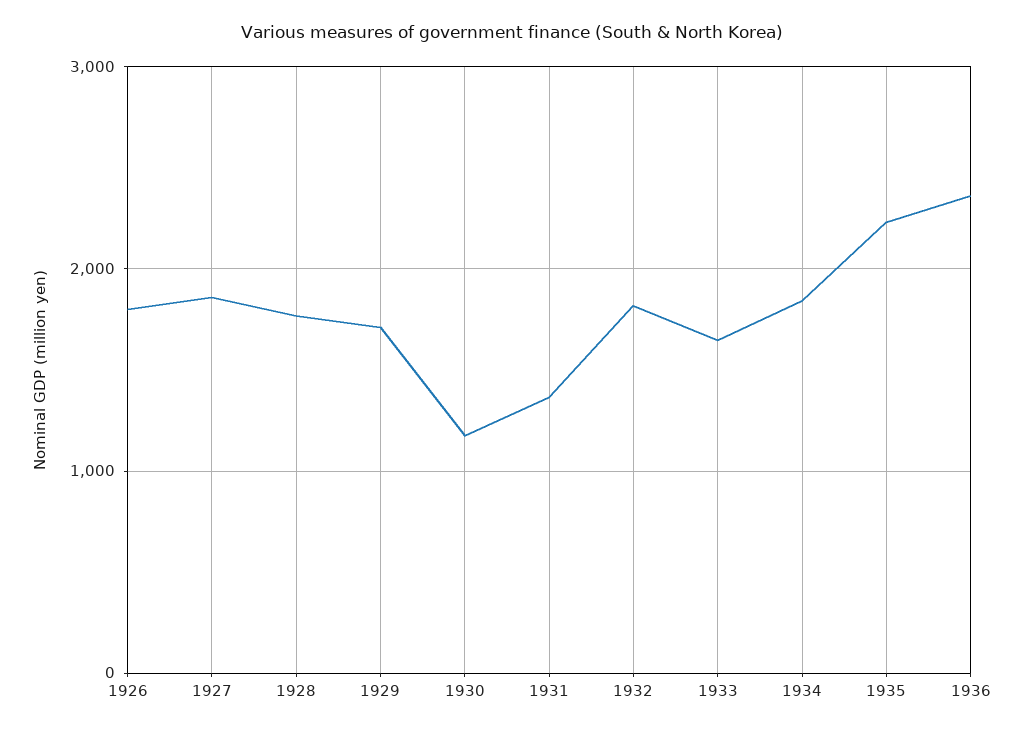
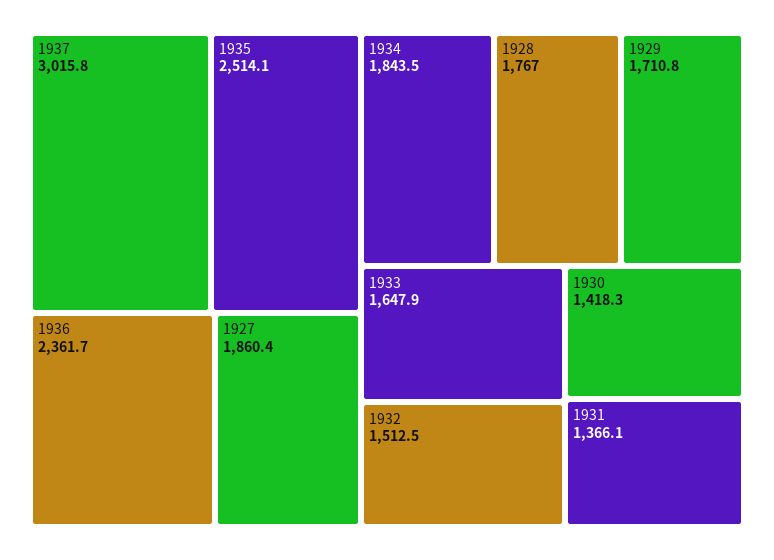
1926: 1800 -> none
1930: 1200 -> 1418.3
1932: 1800 -> 1512.5
1935: 2200 -> 2514.1
1937: none -> 3015.8

